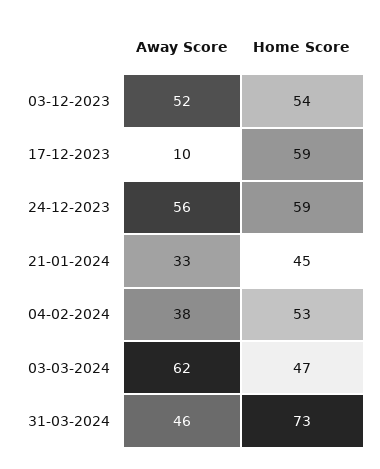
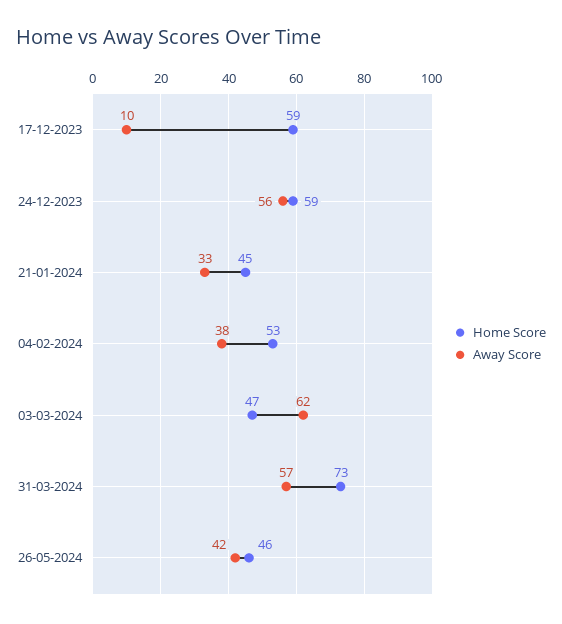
Away Score, 03-12-2023: 52 -> none
Home Score, 03-12-2023: 54 -> none
Away Score, 31-03-2024: 46 -> 57
Home Score, 26-05-2024: none -> 46
Away Score, 26-05-2024: none -> 42

